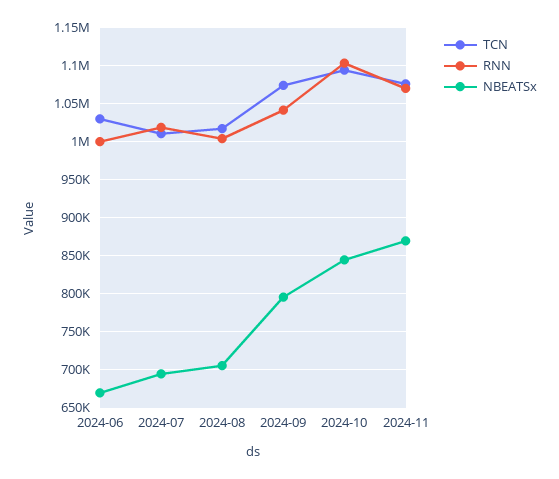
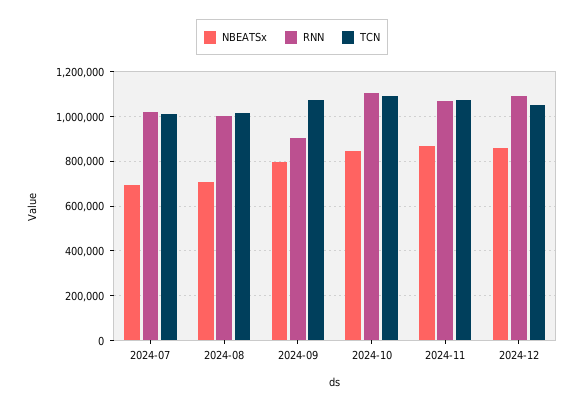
TCN, 2024-06: 1030000 -> none
RNN, 2024-06: 1000000 -> none
NBEATSx, 2024-06: 670000 -> none
RNN, 2024-09: 1040000 -> 900000
NBEATSx, 2024-12: none -> 850000
RNN, 2024-12: none -> 1100000
TCN, 2024-12: none -> 1050000

